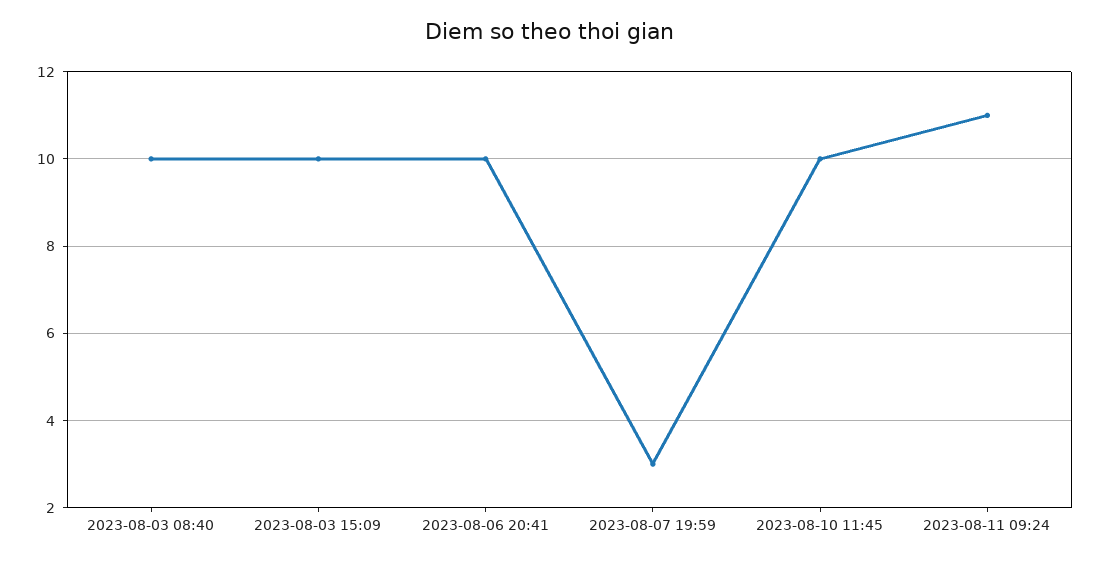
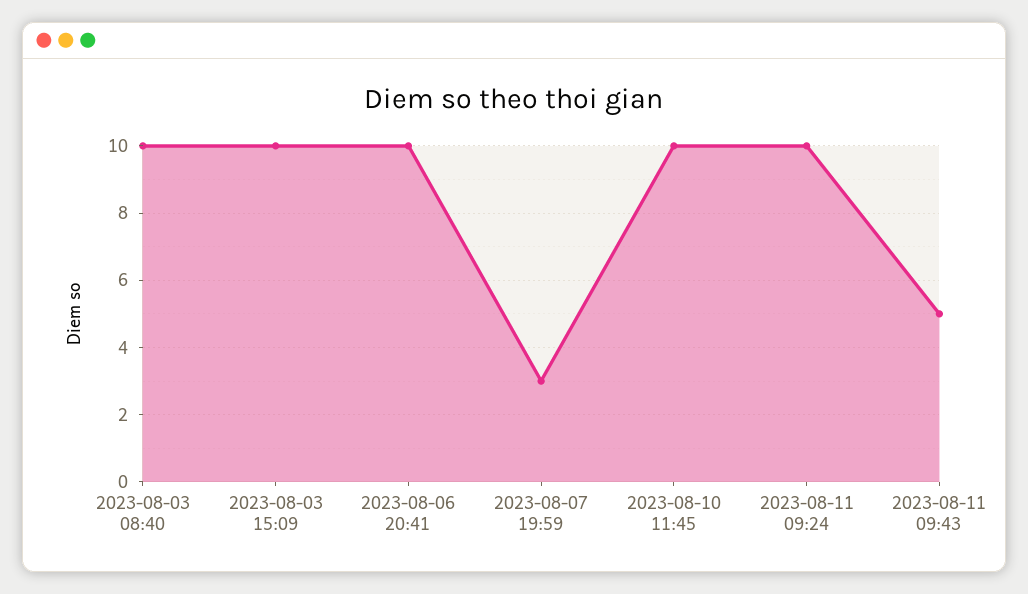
2023-08-11 09:24: 11 -> 10
2023-08-11 09:43: none -> 5

